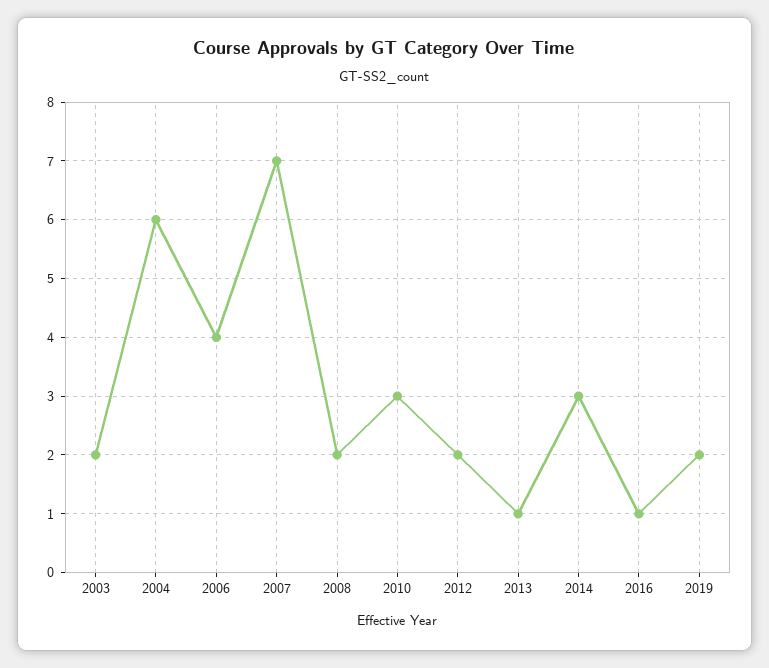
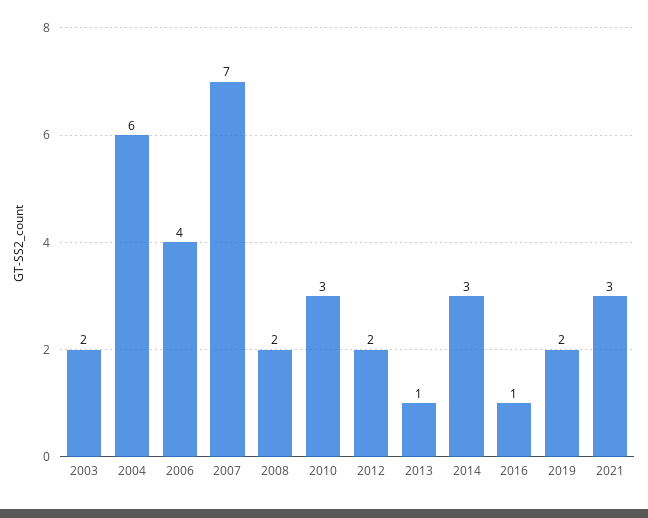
2021: none -> 3

